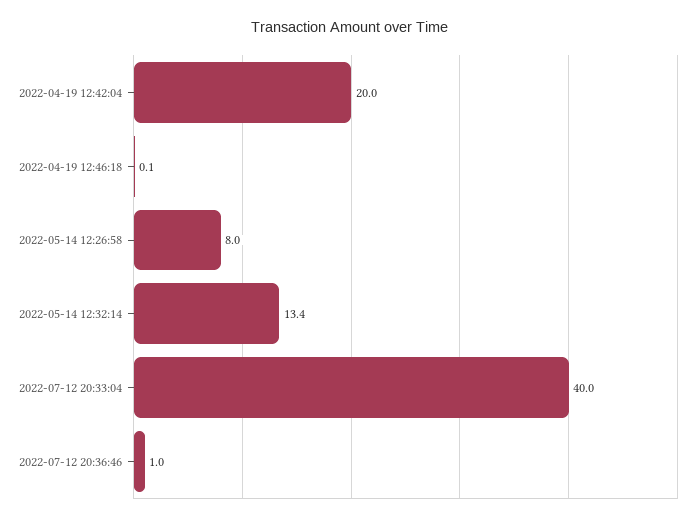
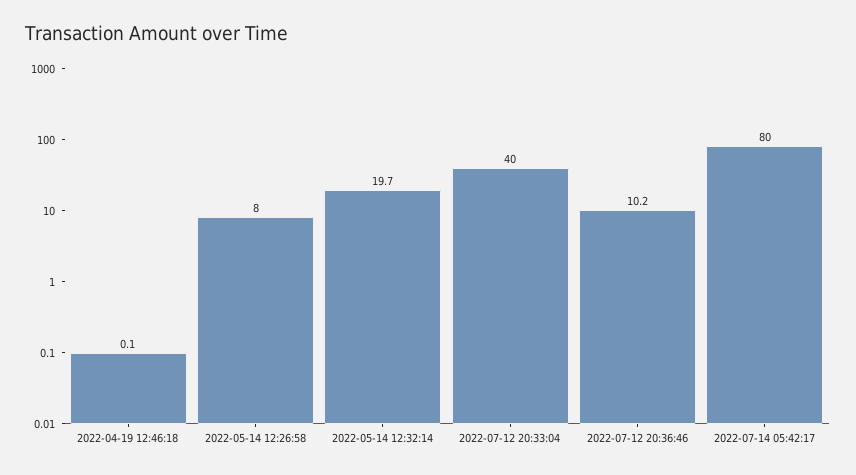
2022-04-19 12:42:04: 20 -> none
2022-05-14 12:32:14: 13.4 -> 19.7
2022-07-12 20:36:46: 1 -> 10.2
2022-07-14 05:42:17: none -> 80

